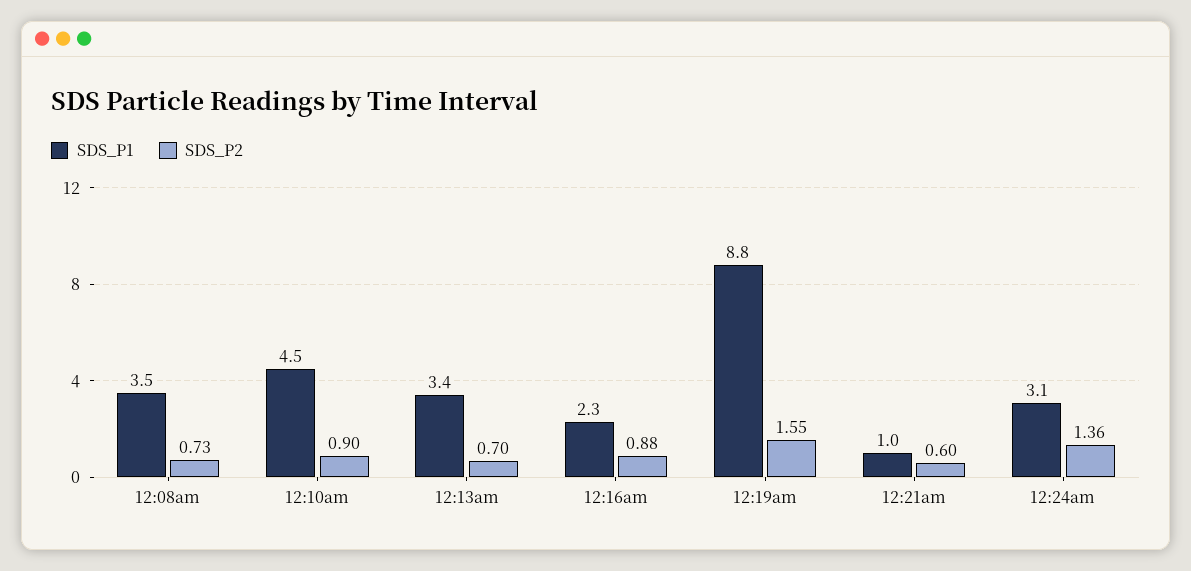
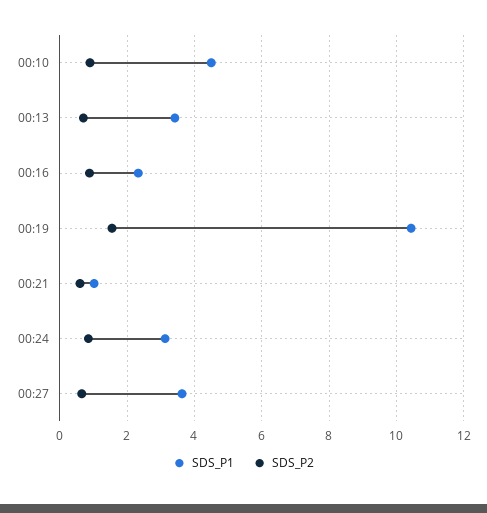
SDS_P1, 12:08am: 3.5 -> none
SDS_P2, 12:08am: 0.73 -> none
SDS_P1, 12:19am: 8.8 -> 10.4
SDS_P2, 12:24am: 1.36 -> 0.8
SDS_P1, 00:27: none -> 3.6
SDS_P2, 00:27: none -> 0.6

